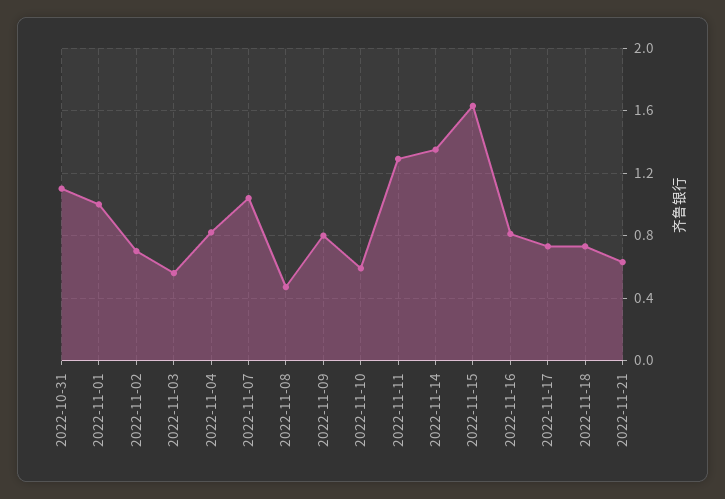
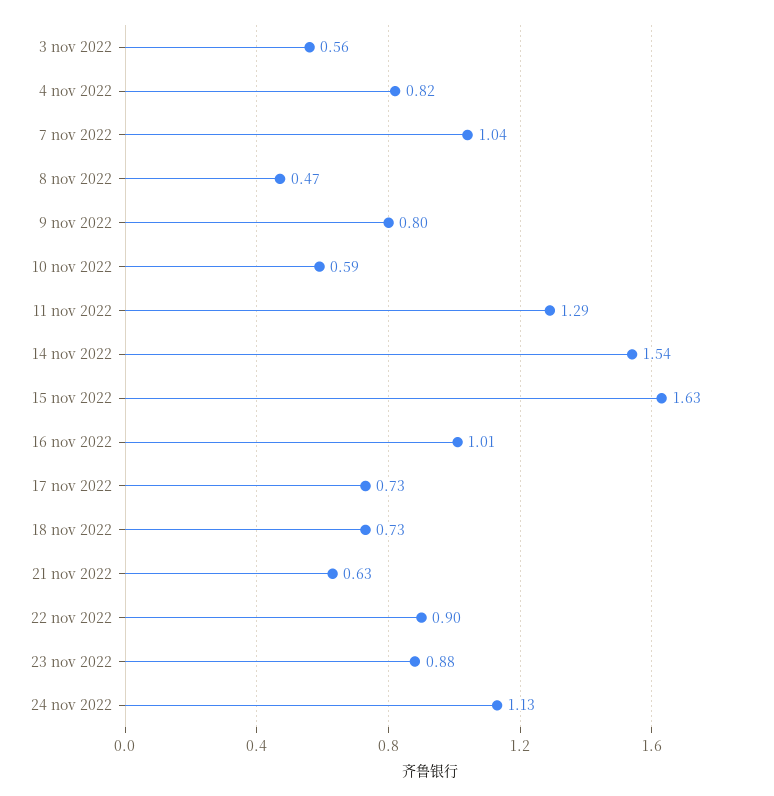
2022-10-31: 1.1 -> none
2022-11-01: 1 -> none
2022-11-02: 0.7 -> none
2022-11-14: 1.35 -> 1.54
2022-11-16: 0.8 -> 1.01
22 nov 2022: none -> 0.9
23 nov 2022: none -> 0.88
24 nov 2022: none -> 1.13

